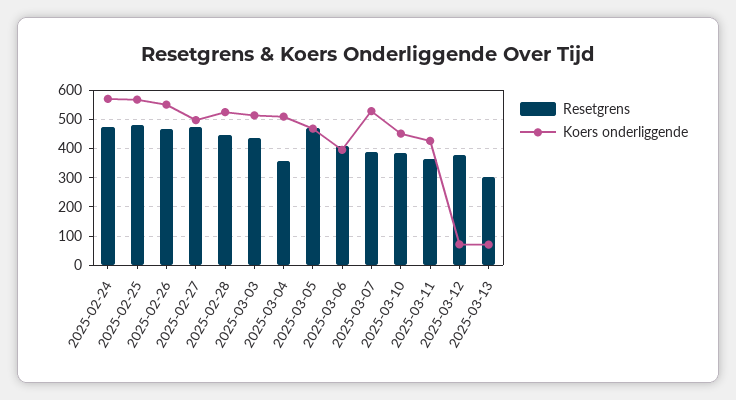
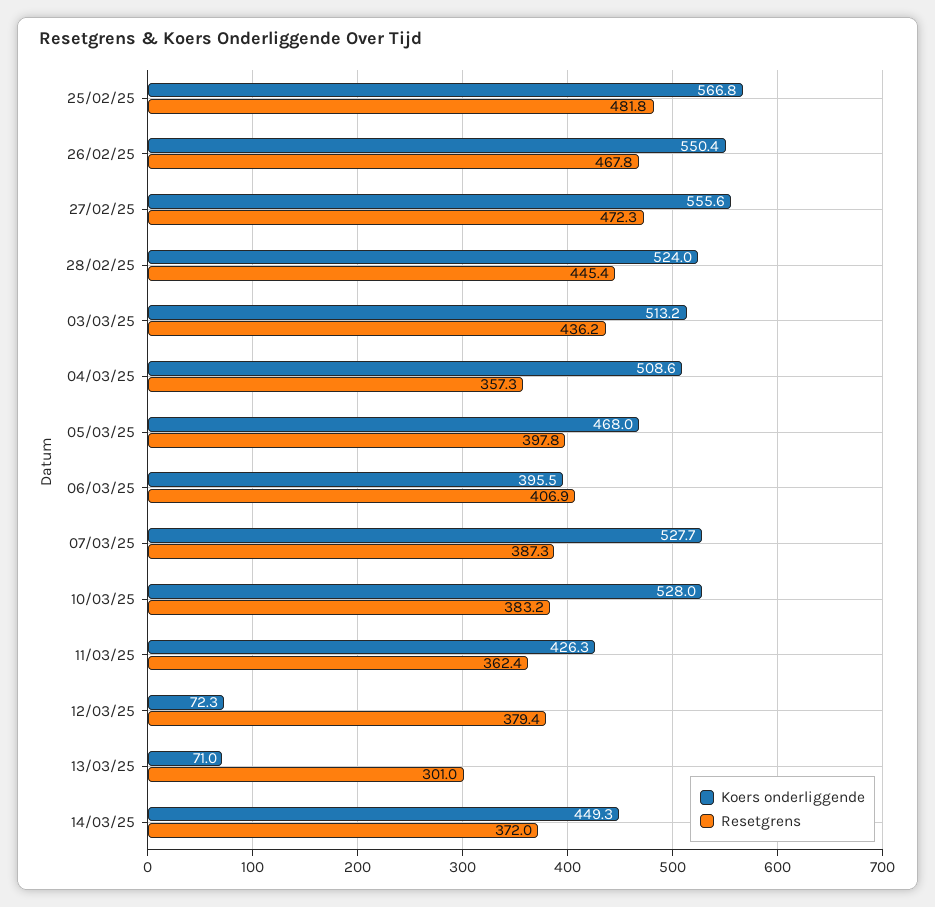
Resetgrens, 2025-02-24: 475 -> none
Koers onderliggende, 2025-02-24: 575 -> none
Koers onderliggende, 2025-02-27: 500 -> 555.6
Resetgrens, 2025-03-05: 475 -> 397.8
Koers onderliggende, 2025-03-10: 450 -> 528
Koers onderliggende, 14/03/25: none -> 449.3
Resetgrens, 14/03/25: none -> 372

